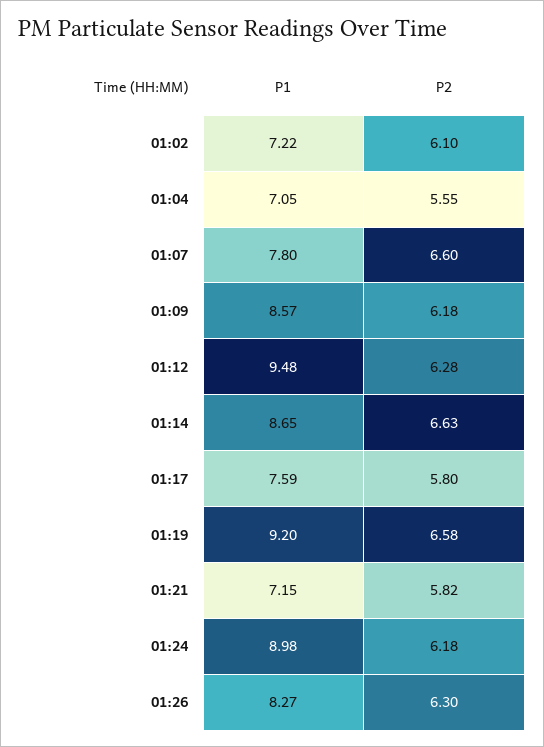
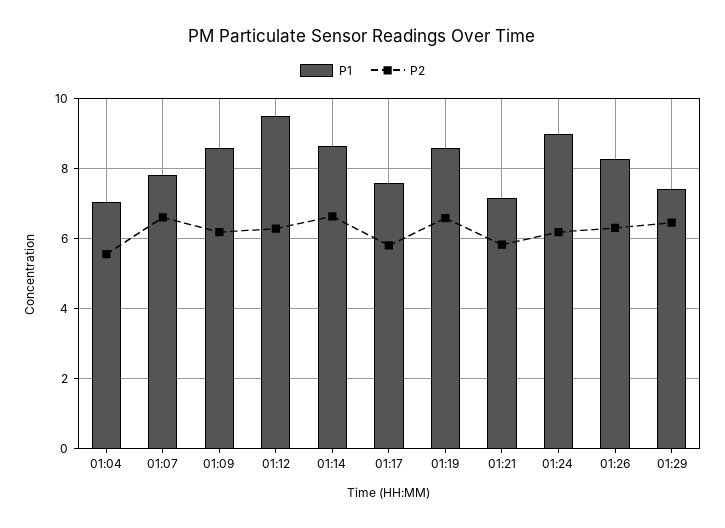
P1, 01:02: 7.22 -> none
P2, 01:02: 6.1 -> none
P1, 01:19: 9.2 -> 8.6
P1, 01:29: none -> 7.4
P2, 01:29: none -> 6.4

